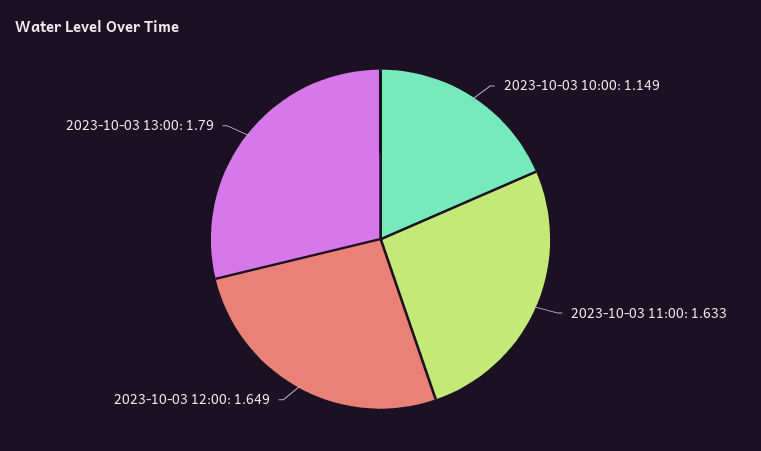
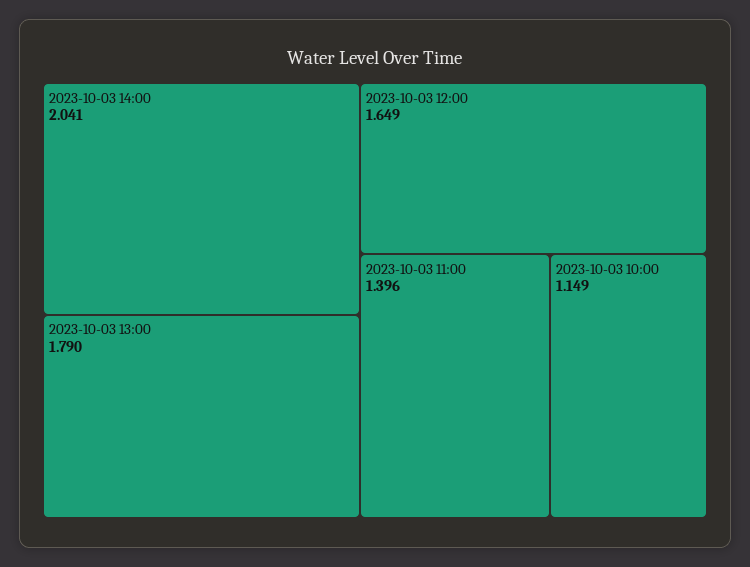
2023-10-03 11:00: 1.633 -> 1.396
2023-10-03 14:00: none -> 2.041

